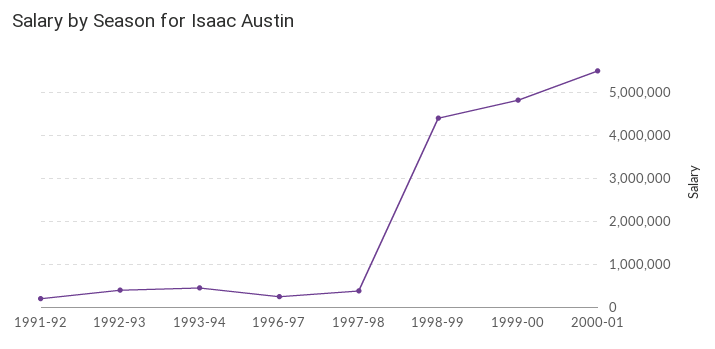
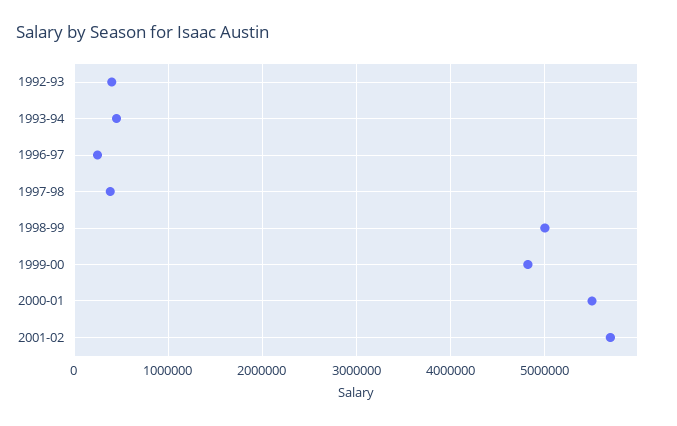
1991-92: 200000 -> none
1998-99: 4400000 -> 5000000
2001-02: none -> 5700000

